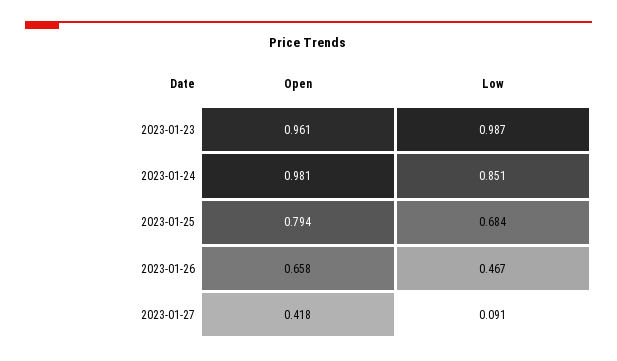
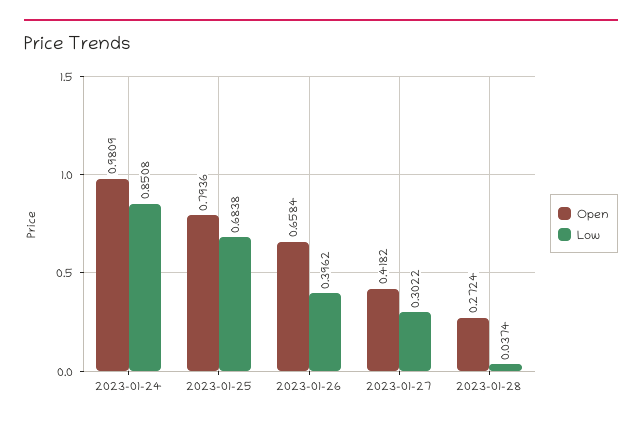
Open, 2023-01-23: 0.961 -> none
Low, 2023-01-23: 0.987 -> none
Low, 2023-01-26: 0.467 -> 0.3962
Low, 2023-01-27: 0.091 -> 0.3022
Open, 2023-01-28: none -> 0.2724
Low, 2023-01-28: none -> 0.0374

